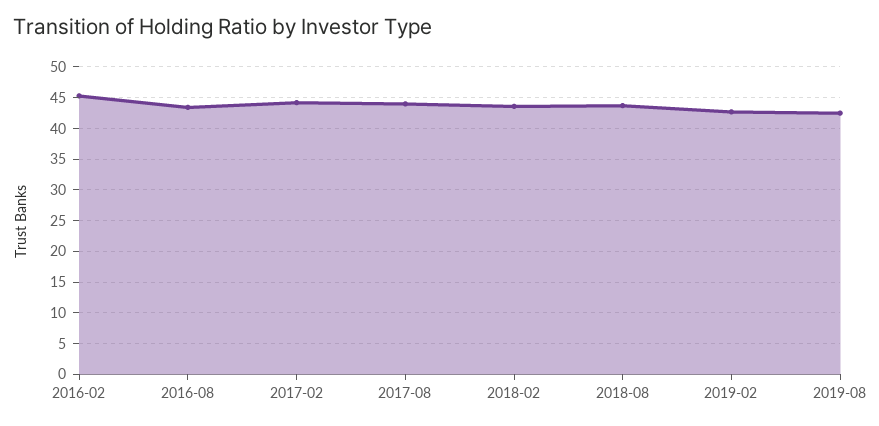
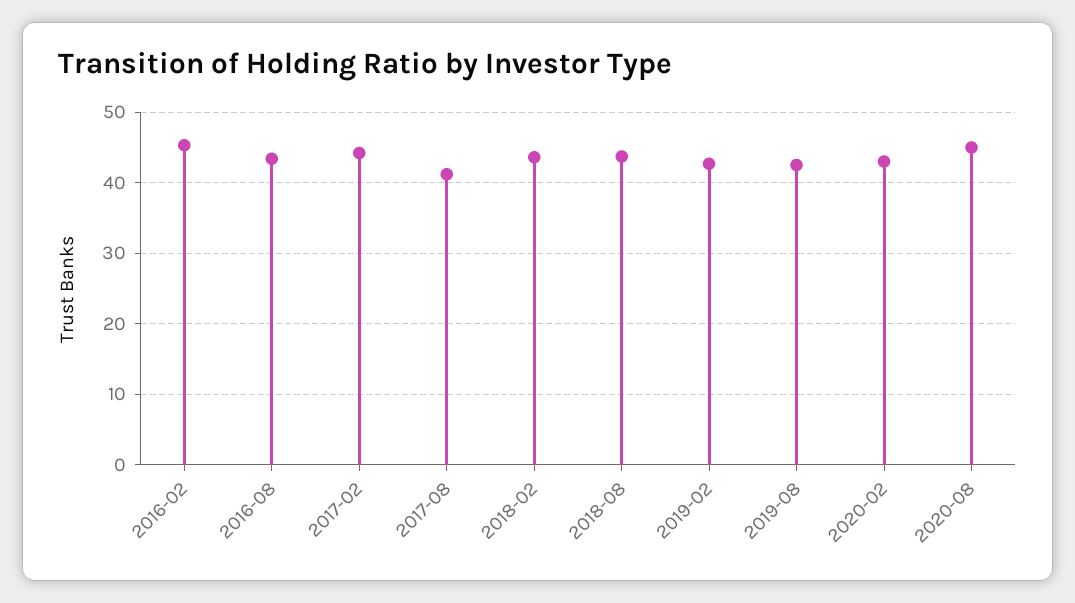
2017-08: 44 -> 41
2020-02: none -> 43
2020-08: none -> 45

